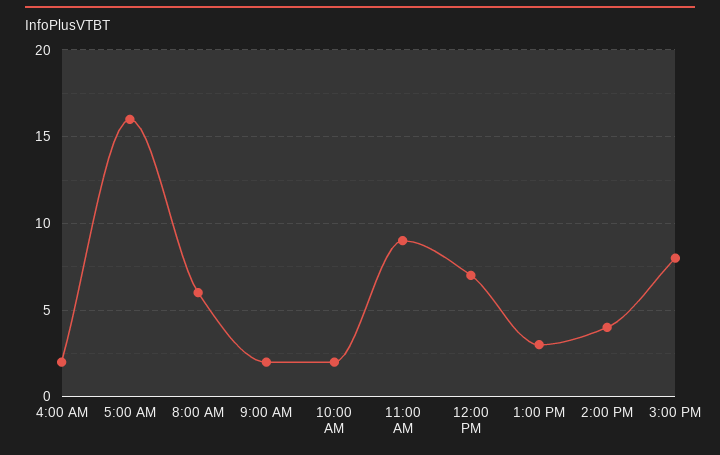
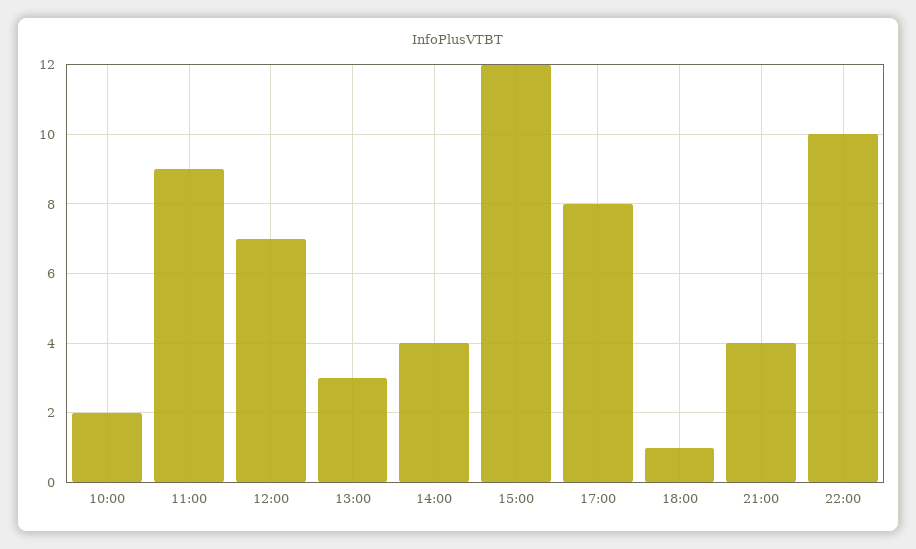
4:00 AM: 2 -> none
5:00 AM: 16 -> none
8:00 AM: 6 -> none
9:00 AM: 2 -> none
3:00 PM: 8 -> 12
17:00: none -> 8
18:00: none -> 1
21:00: none -> 4
22:00: none -> 10

